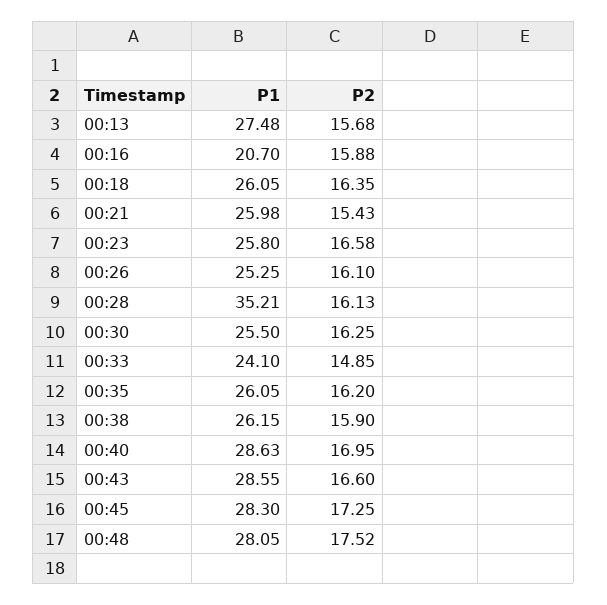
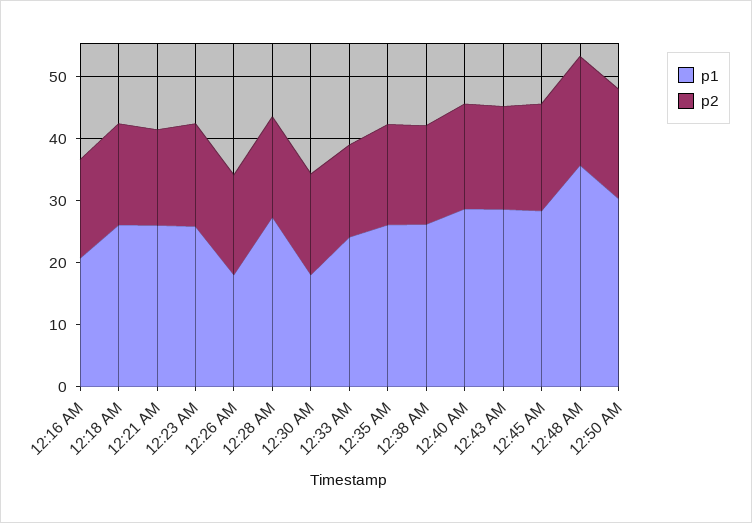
P1, 00:13: 27.48 -> none
P2, 00:13: 15.68 -> none
P1, 00:26: 25.25 -> 18
P1, 00:28: 35.21 -> 28
P1, 00:30: 25.5 -> 18
P1, 00:48: 28.05 -> 36
P1, 12:50 AM: none -> 30
P2, 12:50 AM: none -> 18

